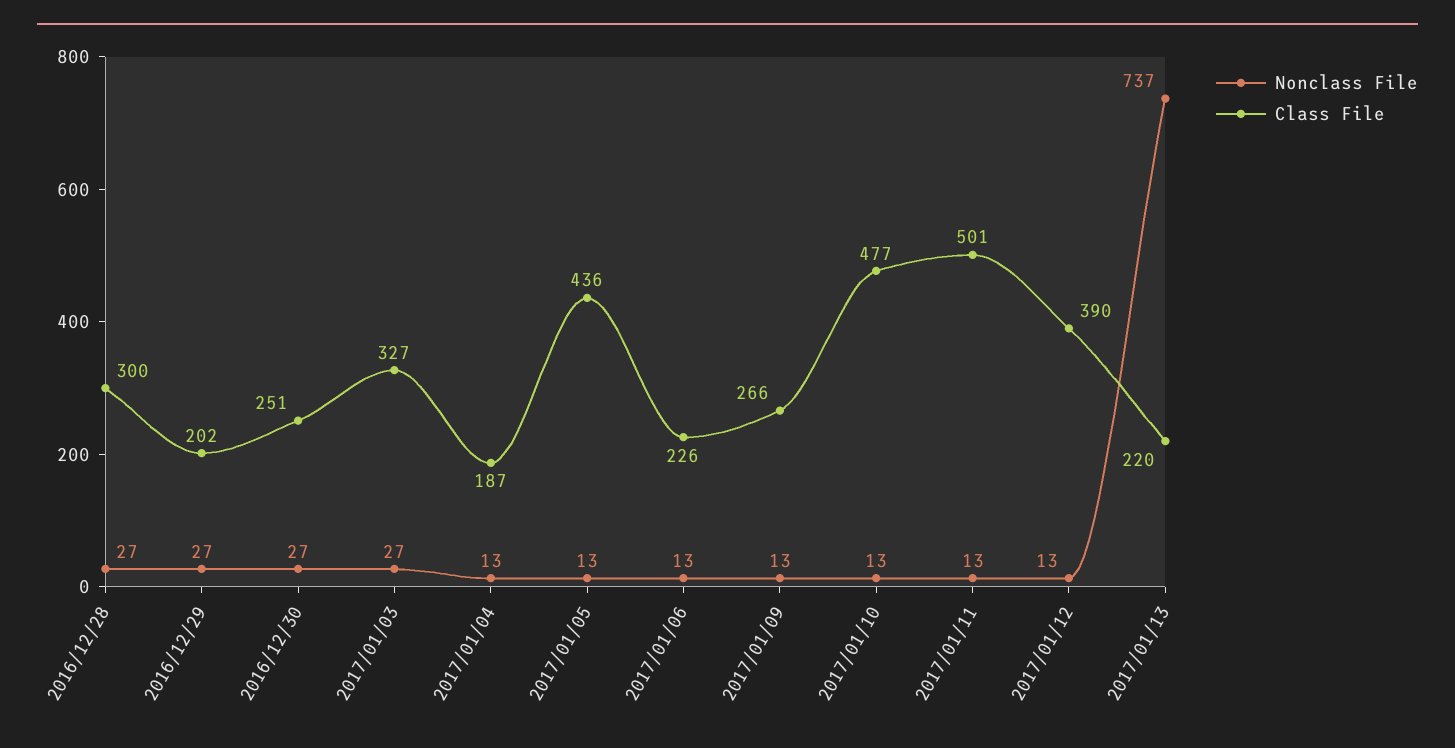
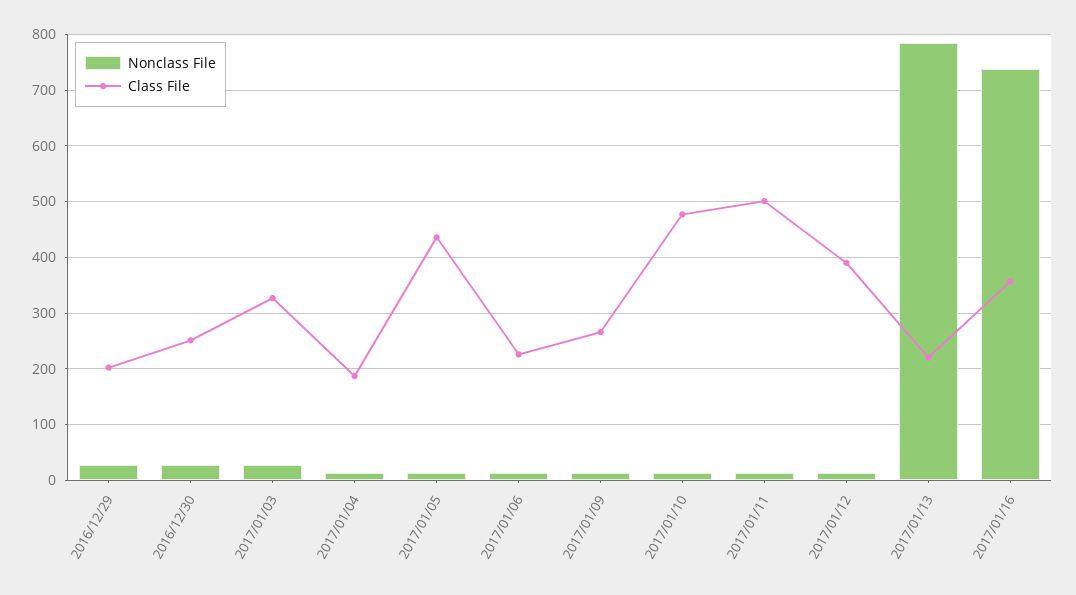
Nonclass File, 2016/12/28: 27 -> none
Class File, 2016/12/28: 300 -> none
Nonclass File, 2017/01/13: 737 -> 780
Nonclass File, 2017/01/16: none -> 740
Class File, 2017/01/16: none -> 360

